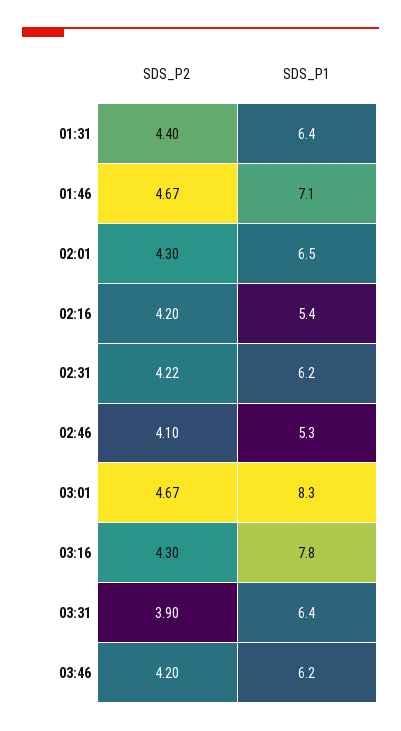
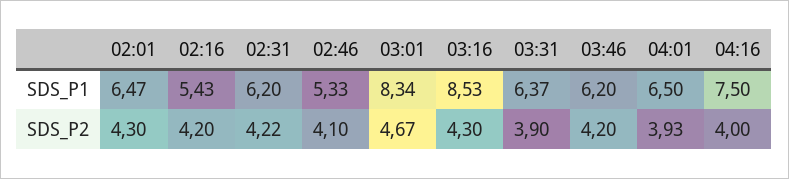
SDS_P2, 01:31: 4.4 -> none
SDS_P1, 01:31: 6.4 -> none
SDS_P2, 01:46: 4.67 -> none
SDS_P1, 01:46: 7.1 -> none
SDS_P1, 03:16: 7.8 -> 8.53
SDS_P1, 04:01: none -> 6.5
SDS_P1, 04:16: none -> 7.5
SDS_P2, 04:01: none -> 3.93
SDS_P2, 04:16: none -> 4

